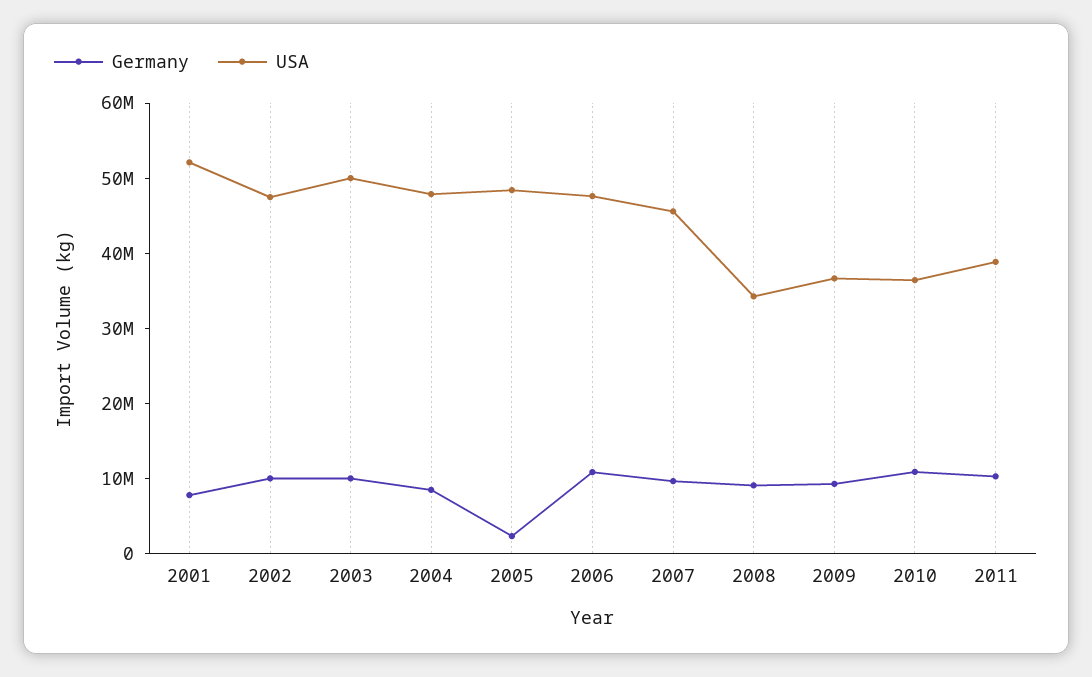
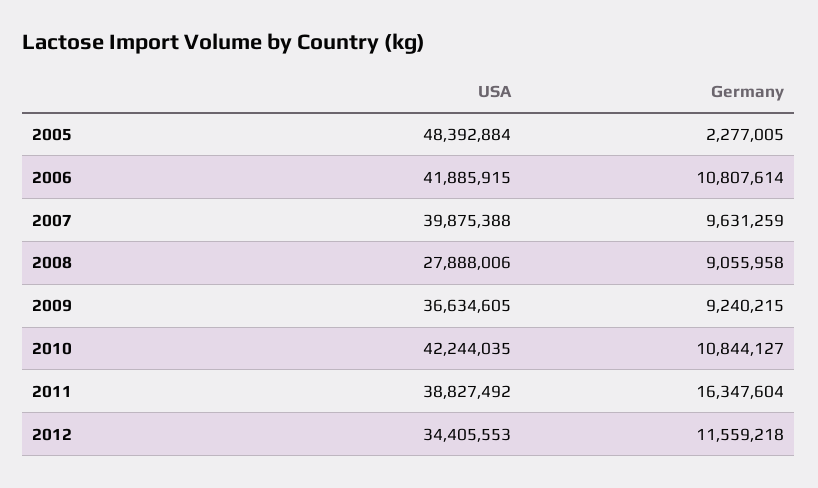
Germany, 2001: 8000000 -> none
USA, 2001: 52000000 -> none
Germany, 2002: 10000000 -> none
USA, 2002: 48000000 -> none
Germany, 2003: 10000000 -> none
USA, 2003: 50000000 -> none
Germany, 2004: 8000000 -> none
USA, 2004: 48000000 -> none
USA, 2006: 48000000 -> 41885915
USA, 2007: 46000000 -> 39875388
USA, 2008: 34000000 -> 27888006
USA, 2010: 36000000 -> 42244035
Germany, 2011: 10000000 -> 16347604
USA, 2012: none -> 34405553
Germany, 2012: none -> 11559218

